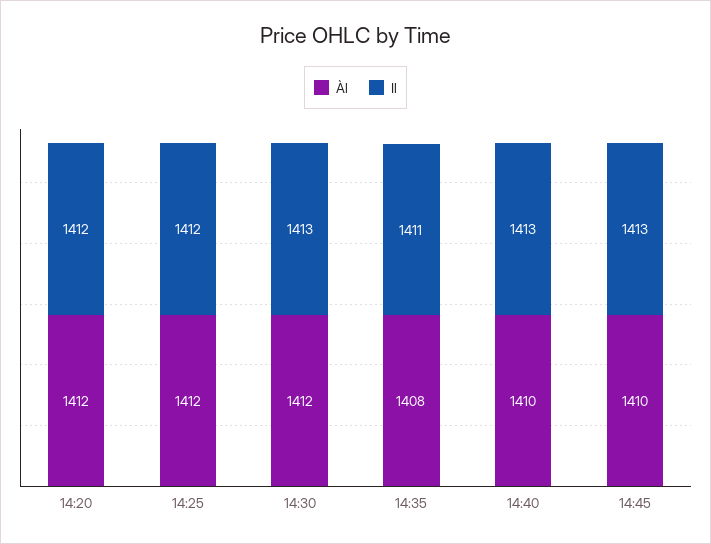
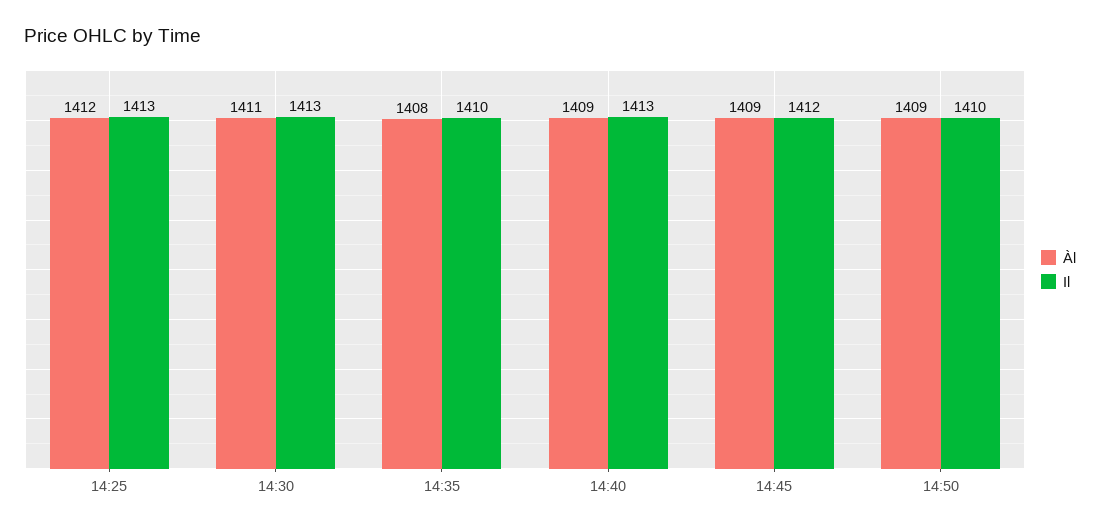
Àl, 14:20: 1412 -> none
Il, 14:20: 1412 -> none
Il, 14:25: 1412 -> 1413
Àl, 14:30: 1412 -> 1411
Il, 14:35: 1411 -> 1410
Àl, 14:40: 1410 -> 1409
Àl, 14:45: 1410 -> 1409
Il, 14:45: 1413 -> 1412
Àl, 14:50: none -> 1409
Il, 14:50: none -> 1410

